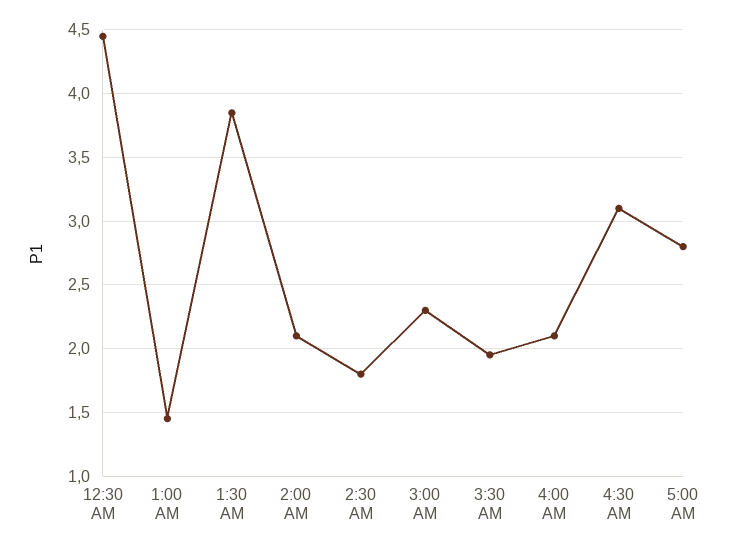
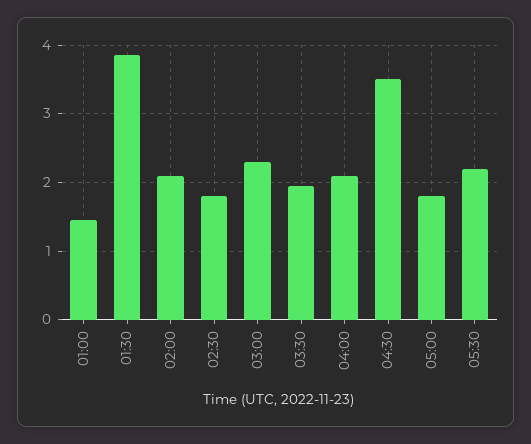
12:30 AM: 4.45 -> none
4:30 AM: 3.1 -> 3.5
5:00 AM: 2.8 -> 1.8
05:30: none -> 2.2

